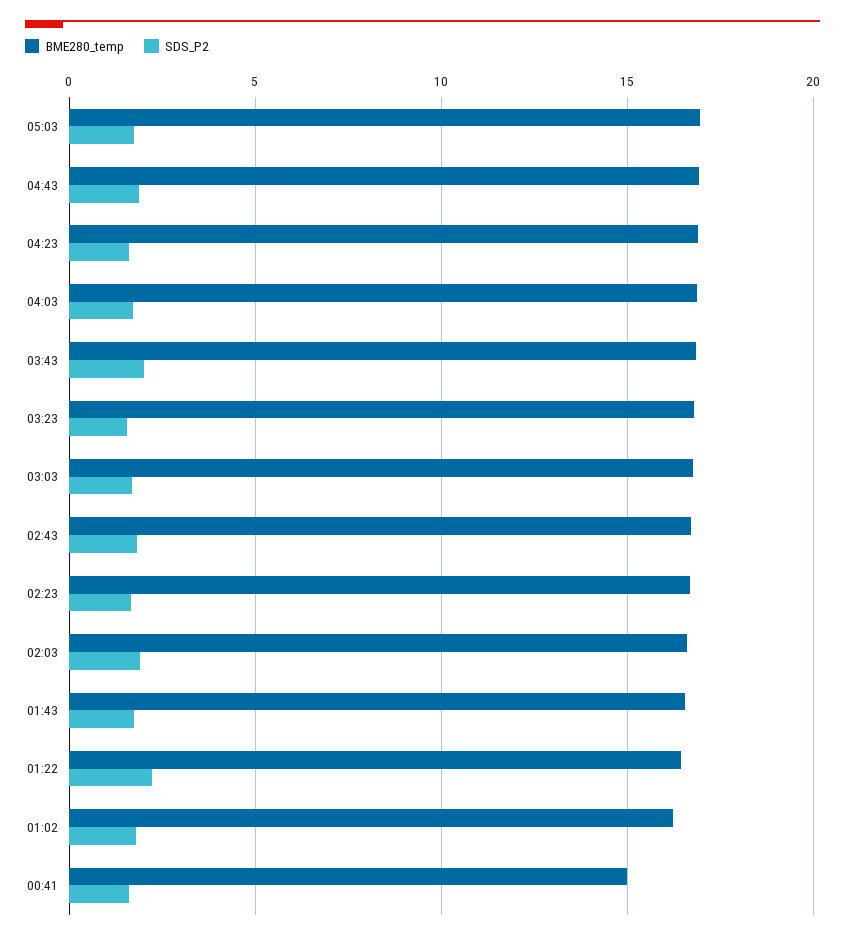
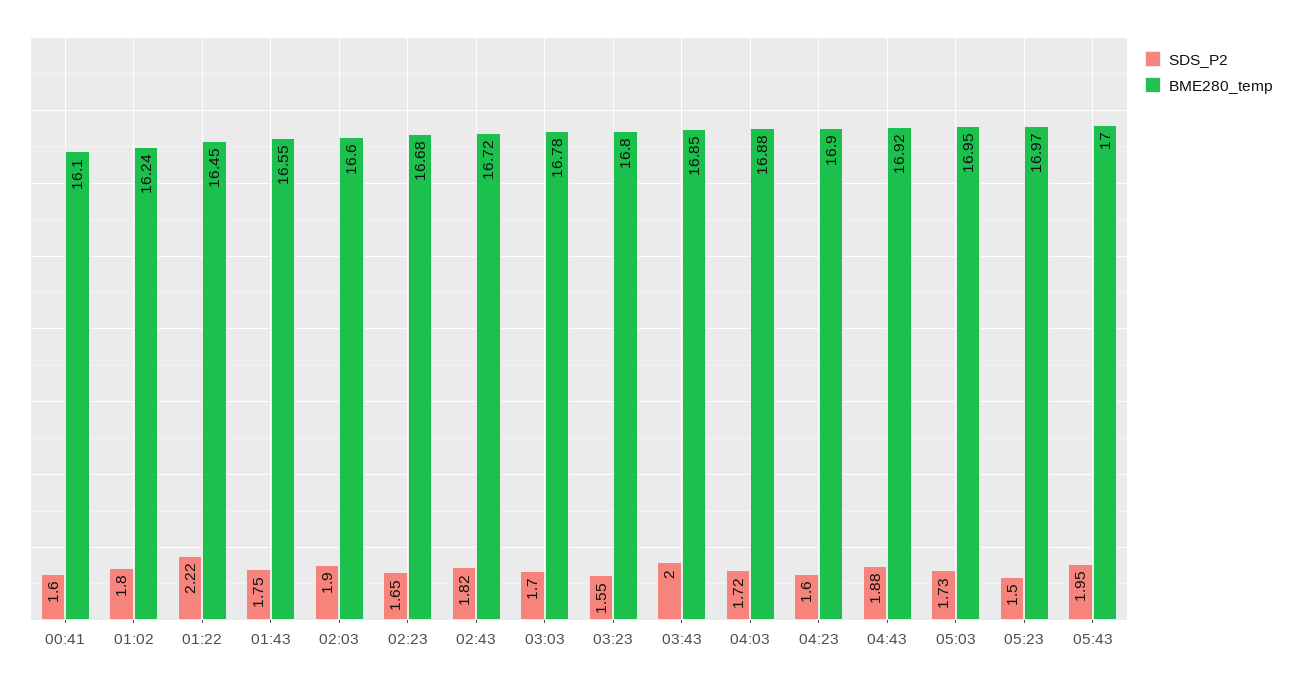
BME280_temp, 00:41: 15 -> 16.1
SDS_P2, 05:23: none -> 1.5
BME280_temp, 05:23: none -> 16.97
SDS_P2, 05:43: none -> 1.95
BME280_temp, 05:43: none -> 17

